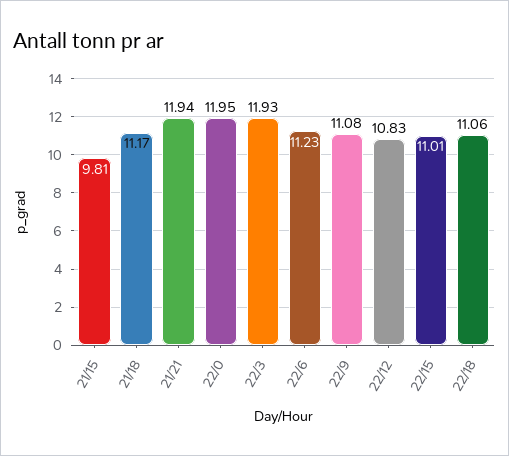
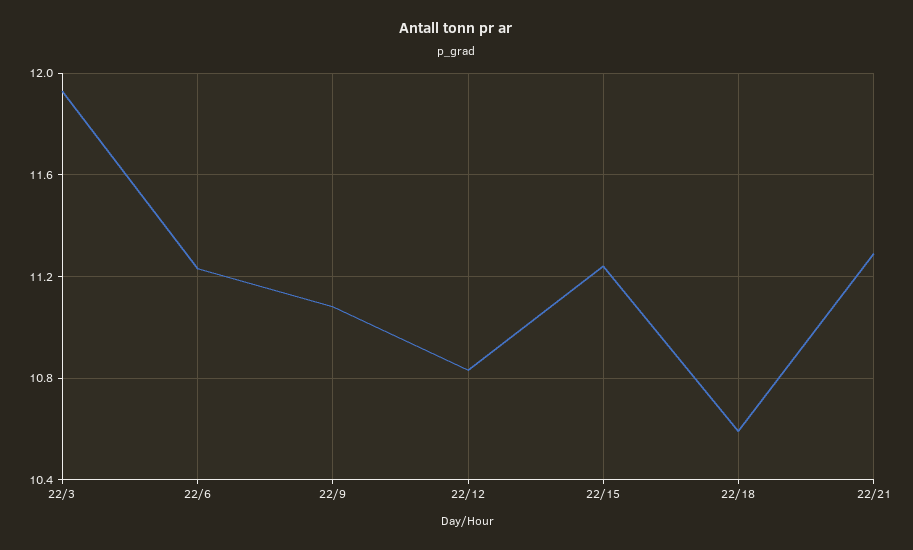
21/15: 9.81 -> none
21/18: 11.17 -> none
21/21: 11.94 -> none
22/0: 11.95 -> none
22/15: 11.01 -> 11.25
22/18: 11.06 -> 10.6
22/21: none -> 11.3

